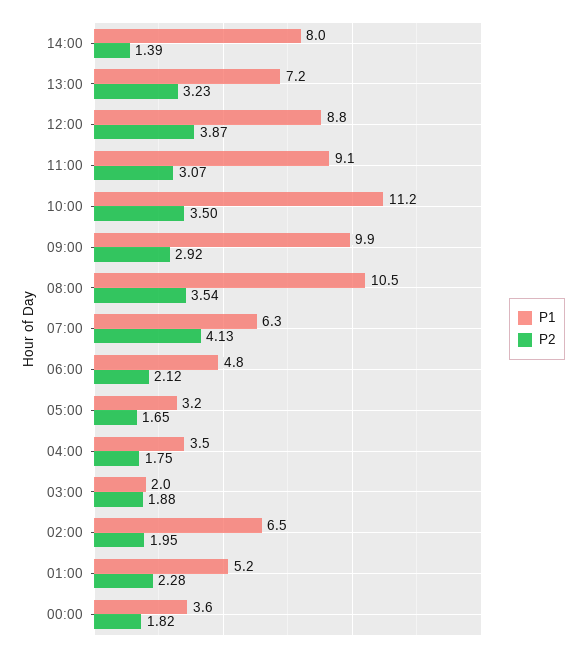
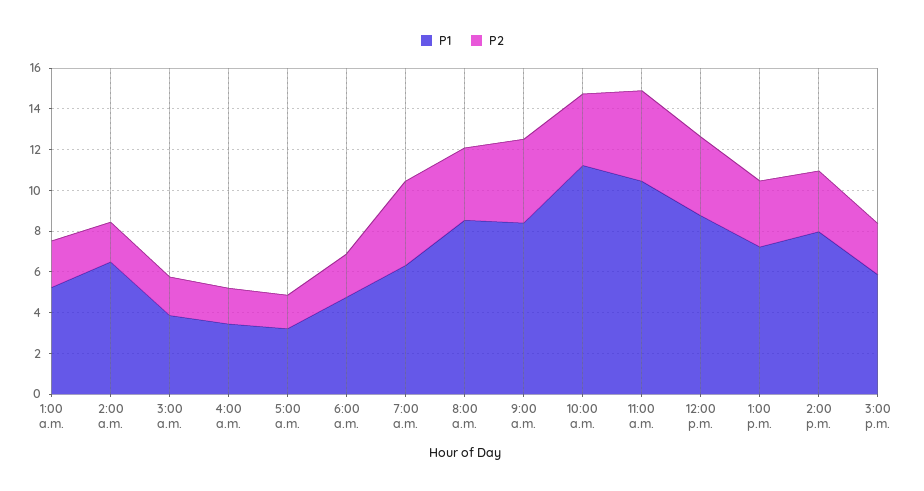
P2, 14:00: 1.39 -> 3
P1, 11:00: 9.1 -> 10.5
P2, 11:00: 3.07 -> 4.5
P1, 09:00: 9.9 -> 8.5
P2, 09:00: 2.92 -> 4
P1, 08:00: 10.5 -> 8.5
P1, 03:00: 2 -> 4
P1, 00:00: 3.6 -> none
P2, 00:00: 1.82 -> none
P1, 3:00 p.m.: none -> 6
P2, 3:00 p.m.: none -> 2.5

